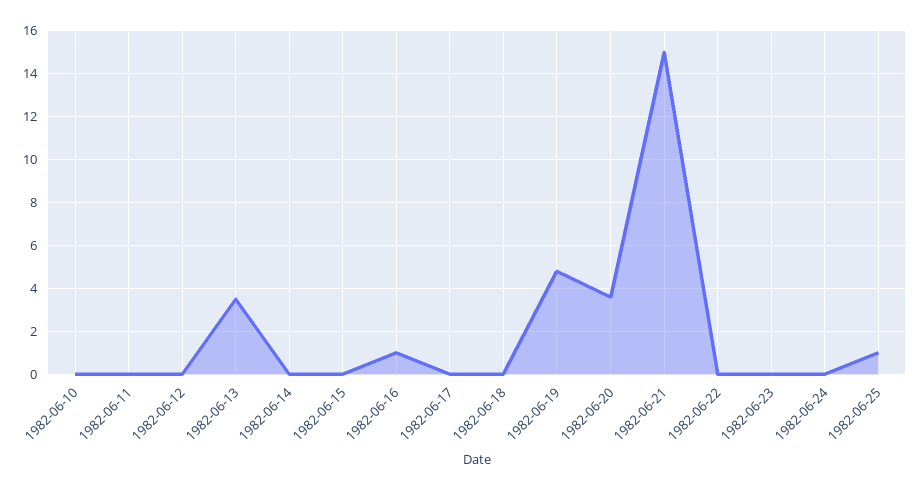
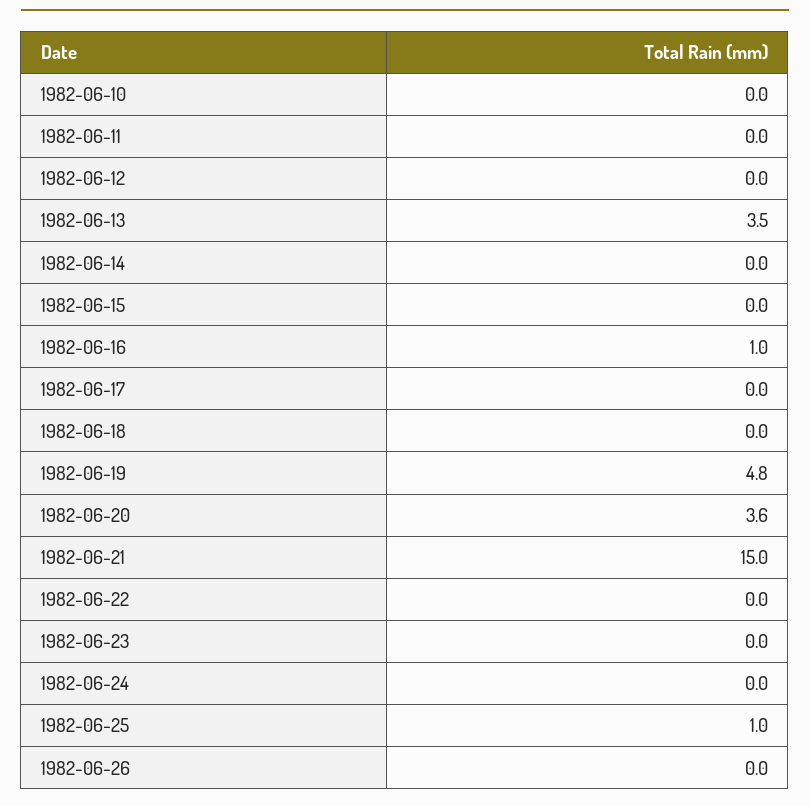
1982-06-26: none -> 0

